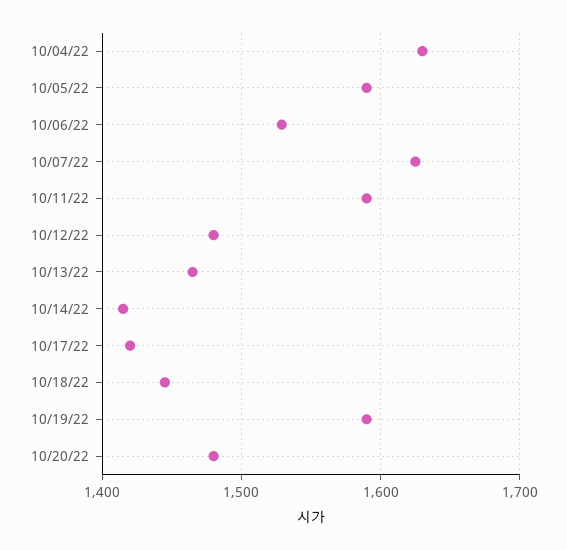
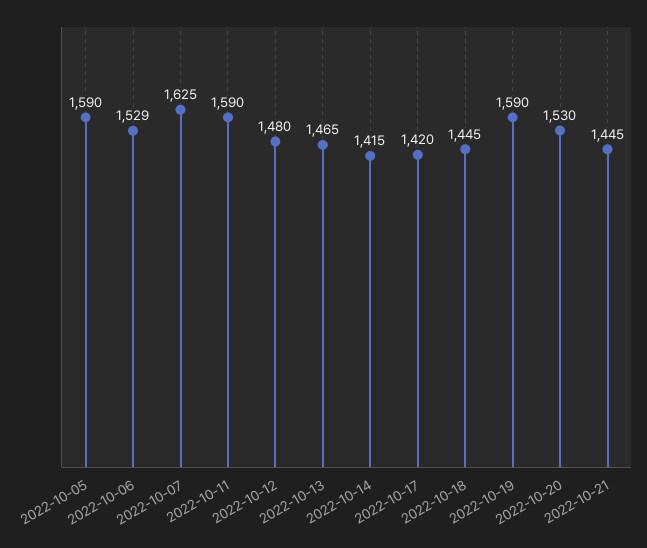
10/04/22: 1630 -> none
10/20/22: 1480 -> 1530
2022-10-21: none -> 1445

